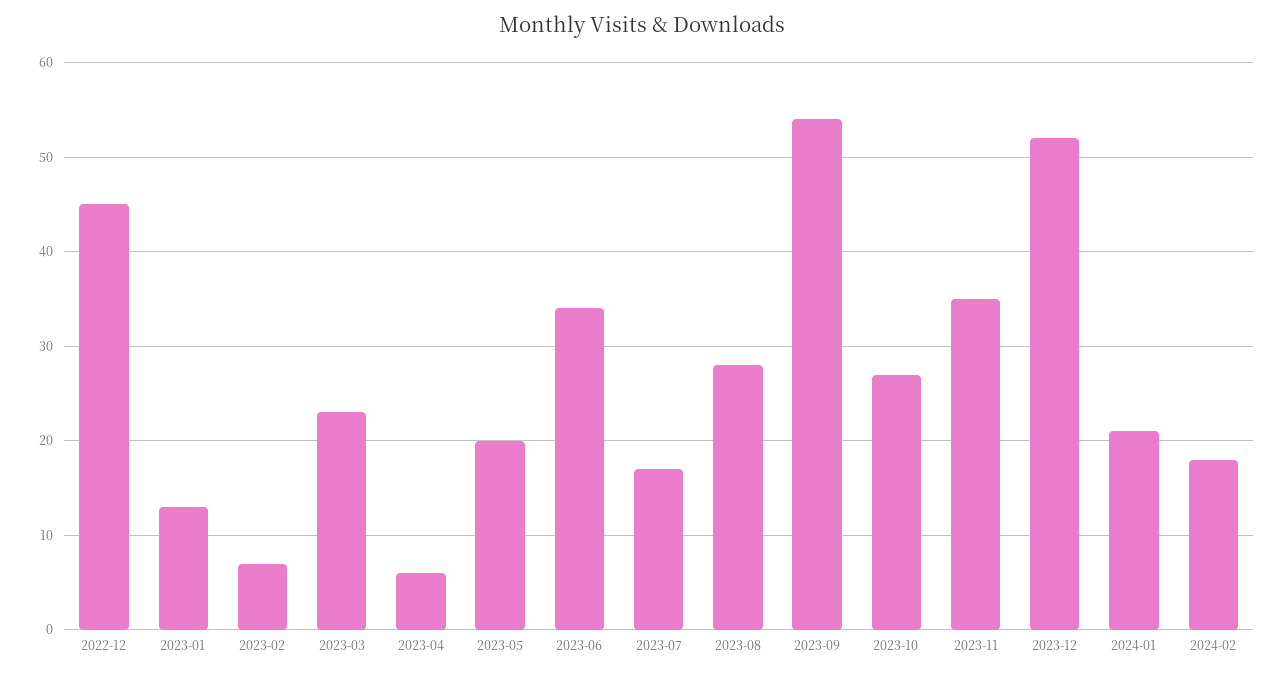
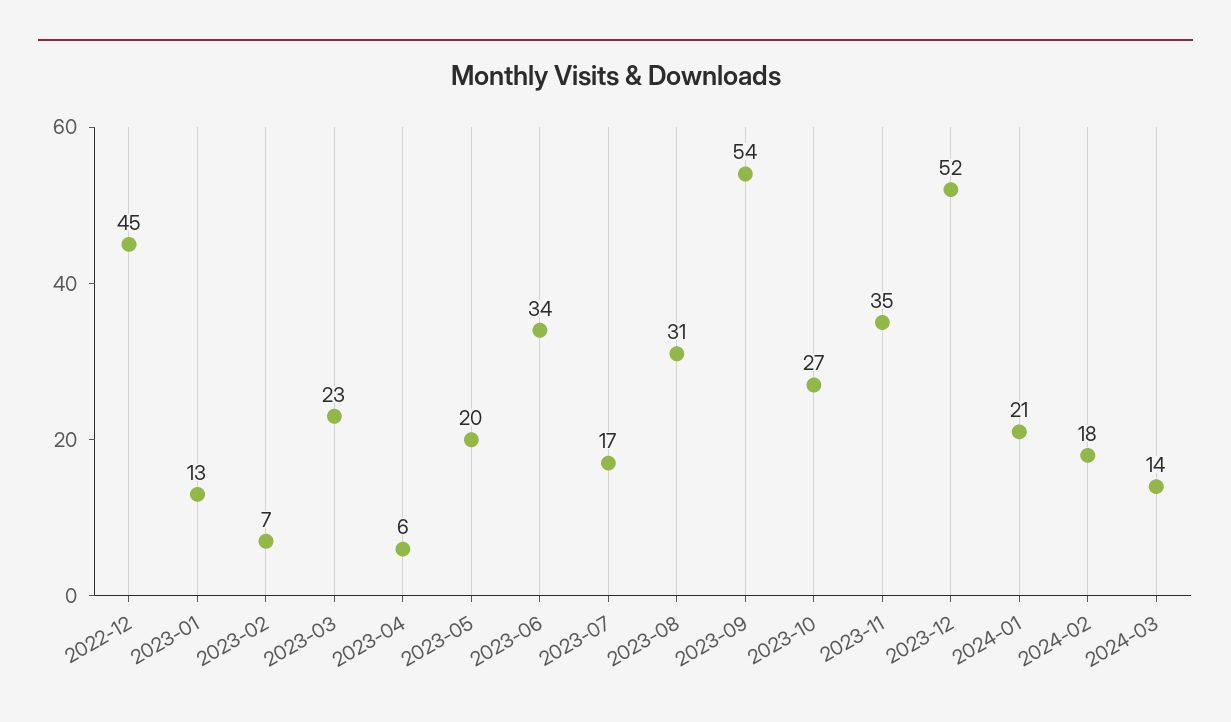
2023-08: 28 -> 31
2024-03: none -> 14

